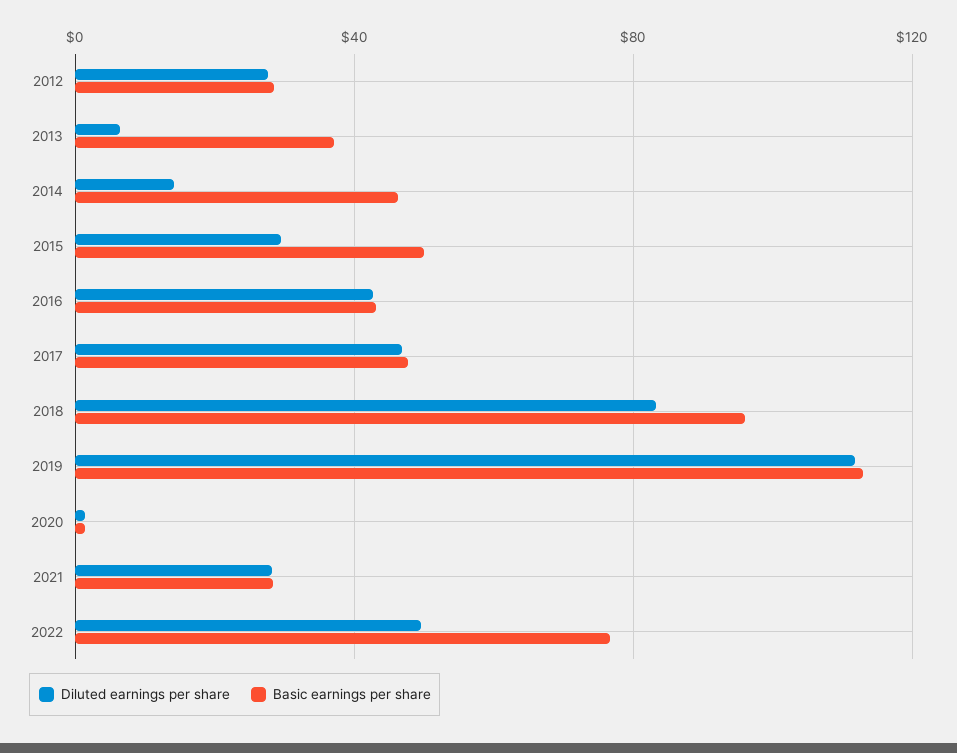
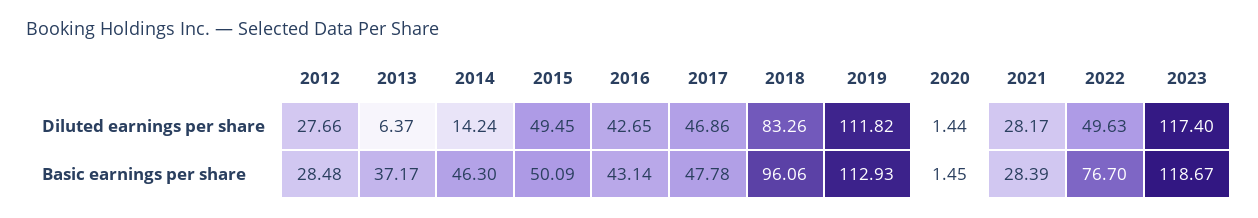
Diluted earnings per share, 2015: 30 -> 49.45
Diluted earnings per share, 2023: none -> 117.4
Basic earnings per share, 2023: none -> 118.67

